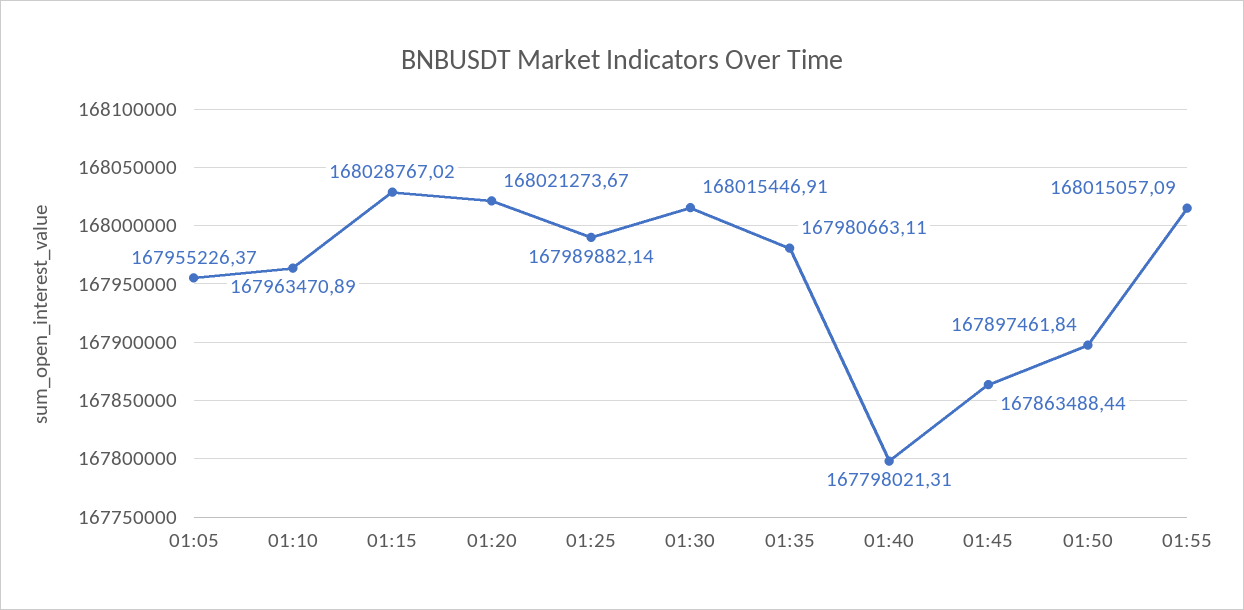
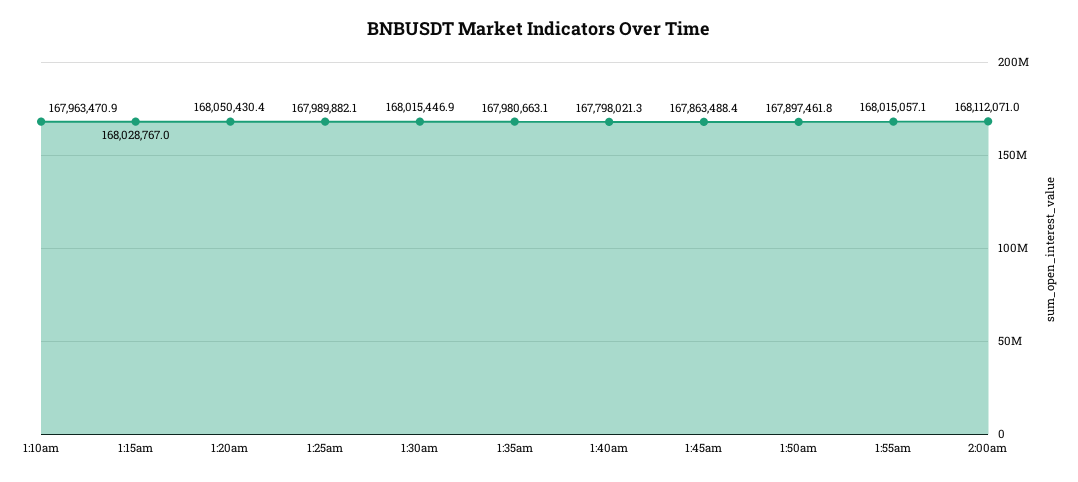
01:05: 167955226.37 -> none
01:20: 168021273.67 -> 168050430.4
2:00am: none -> 168112071

